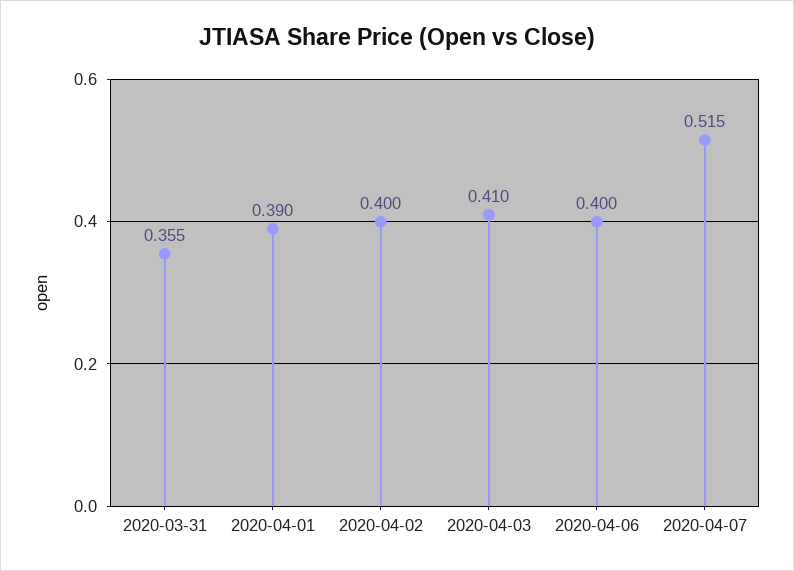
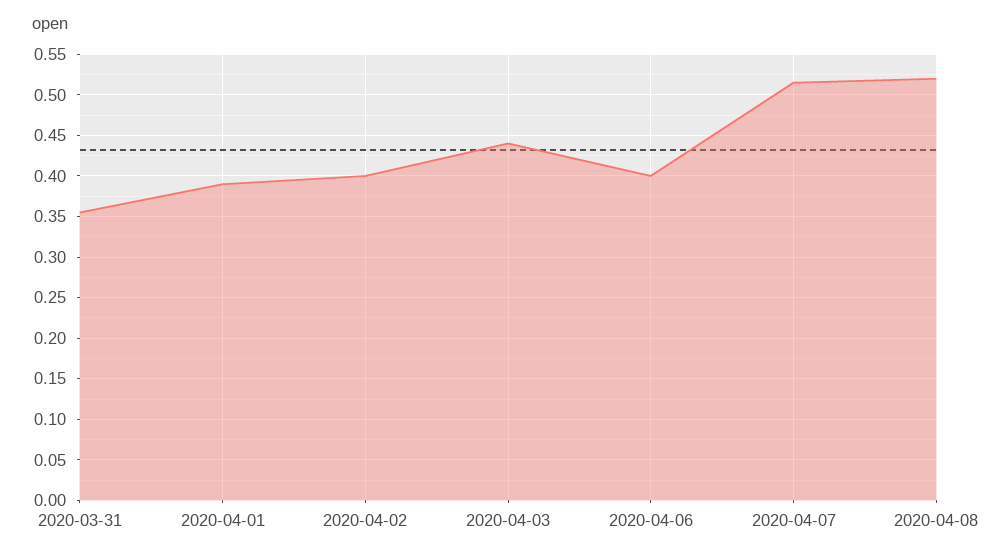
2020-04-03: 0.41 -> 0.44
2020-04-08: none -> 0.52

